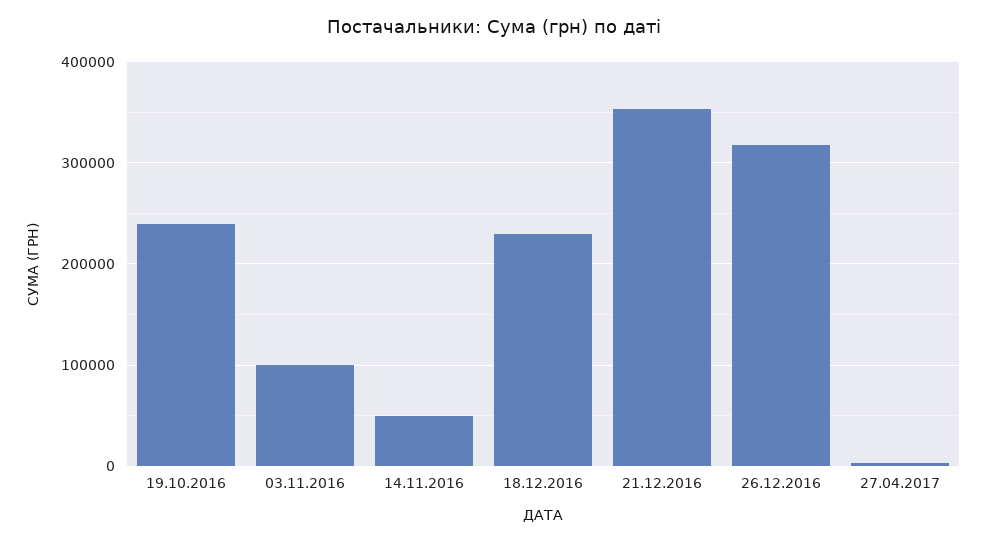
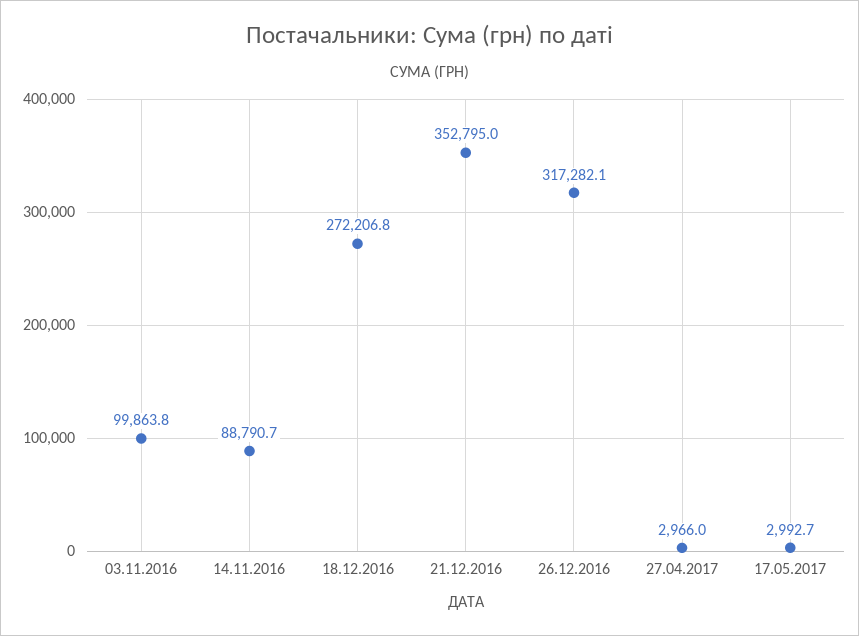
19.10.2016: 240000 -> none
14.11.2016: 50000 -> 88790.7
18.12.2016: 230000 -> 272206.8
17.05.2017: none -> 2992.7

